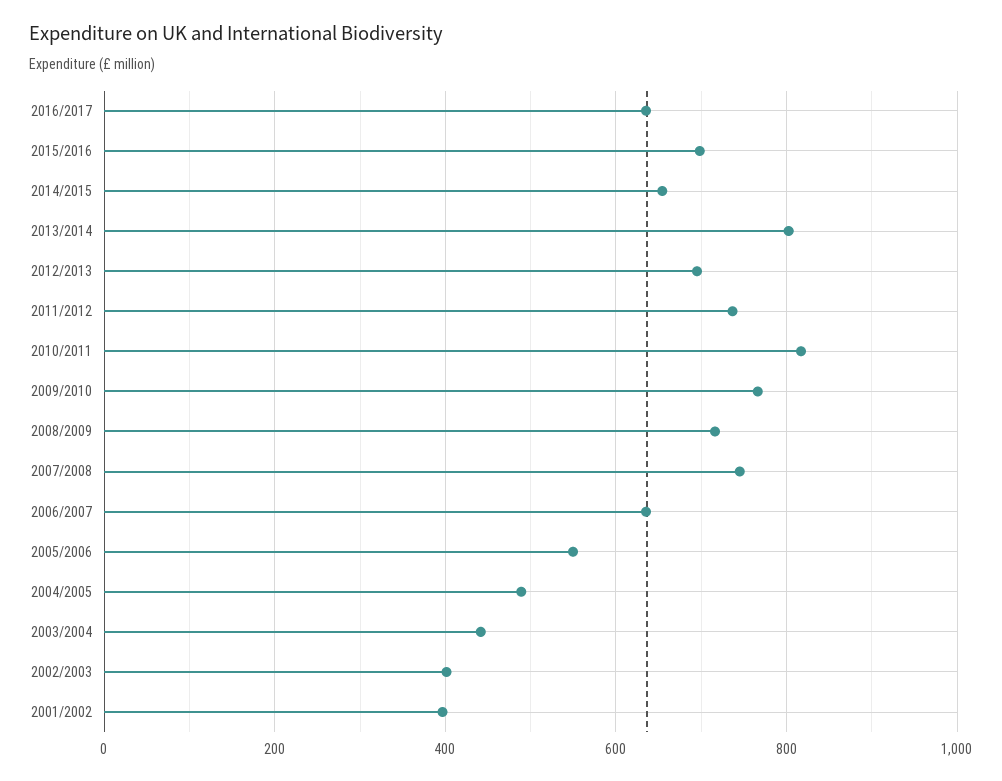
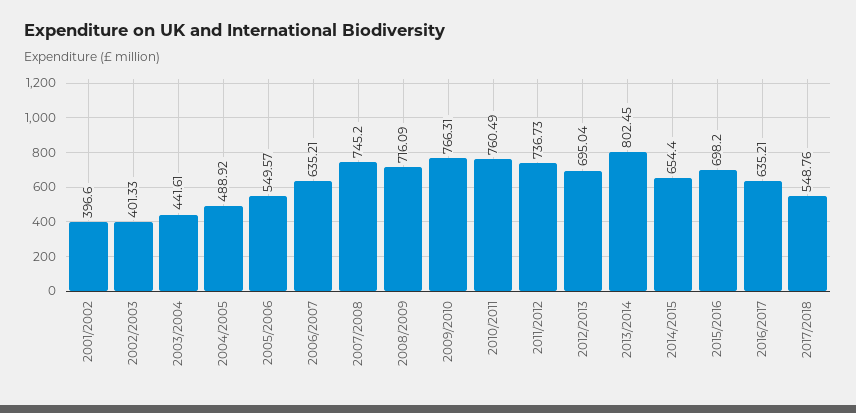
2010/2011: 820 -> 760.49
2017/2018: none -> 548.76

